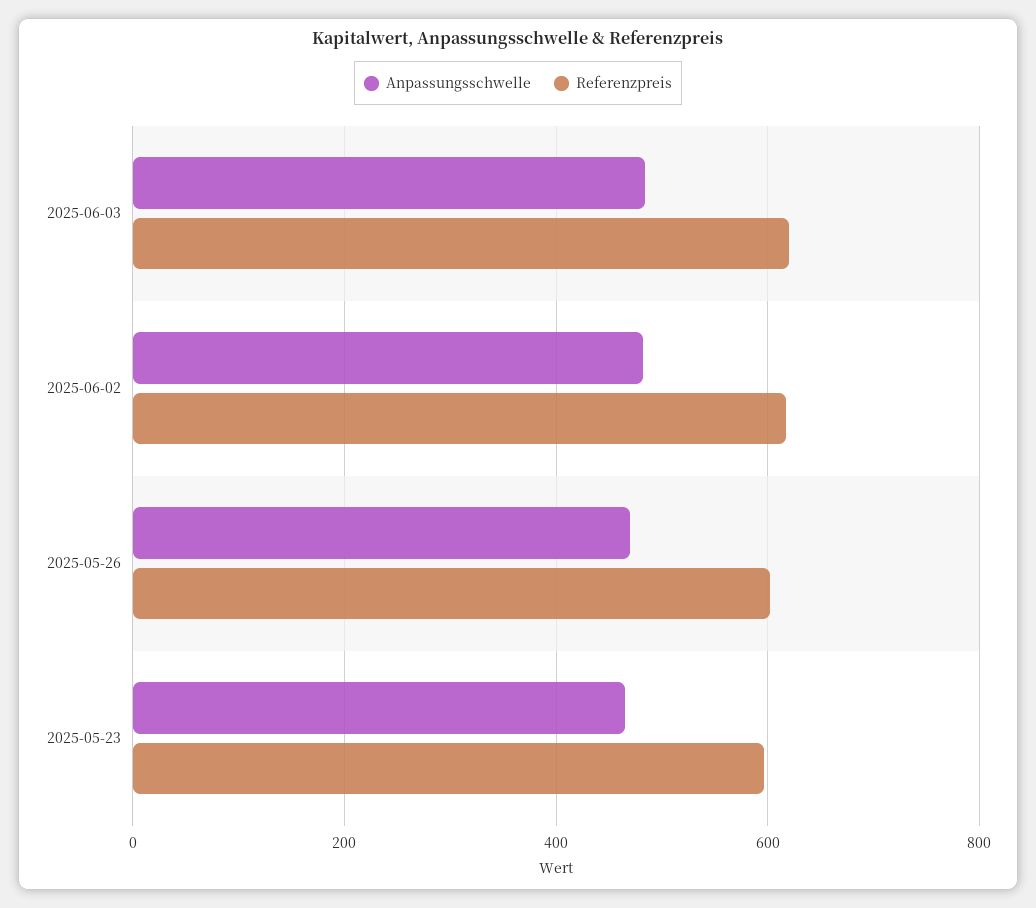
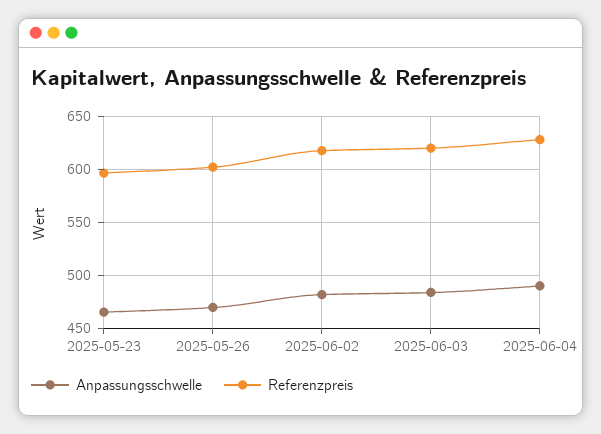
Anpassungsschwelle, 2025-06-04: none -> 490
Referenzpreis, 2025-06-04: none -> 630

